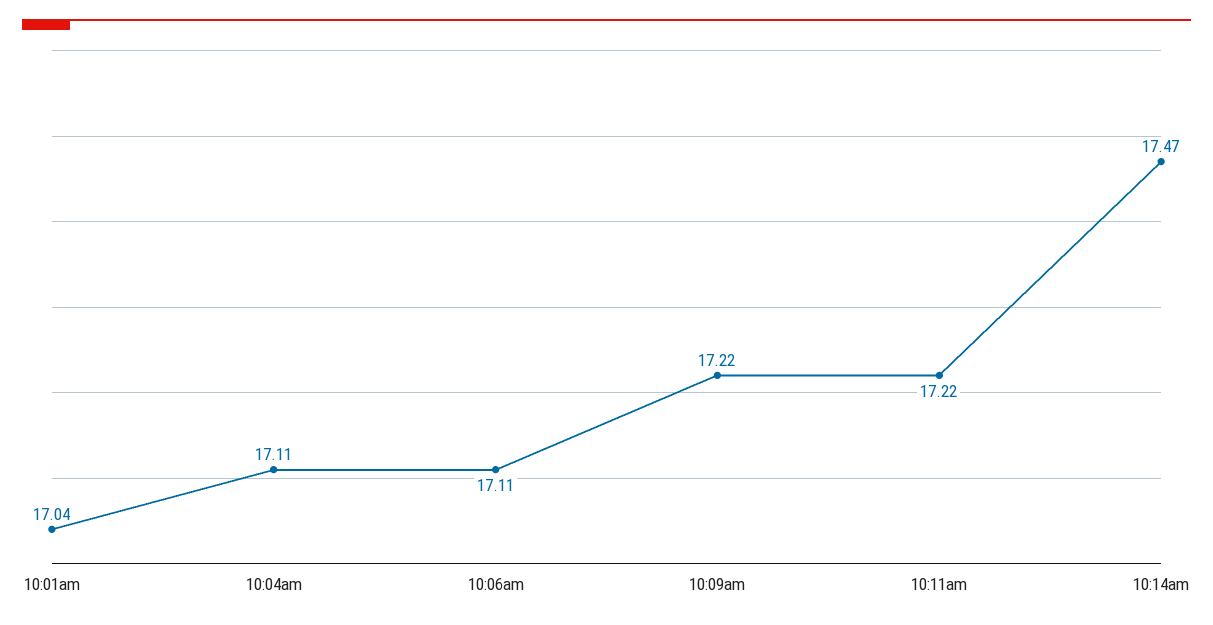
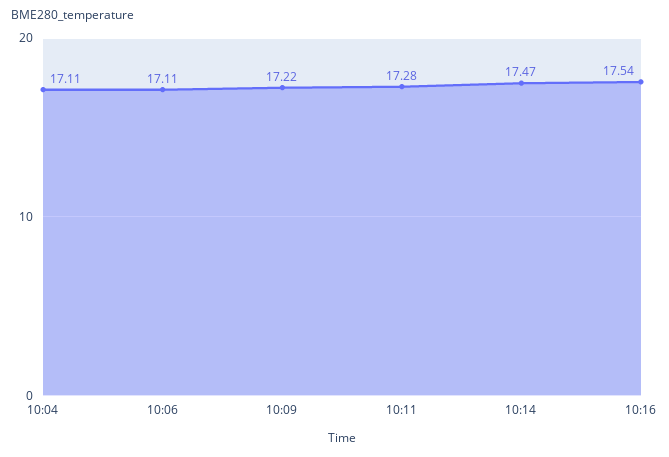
10:01am: 17.04 -> none
10:11am: 17.22 -> 17.28
10:16: none -> 17.54

